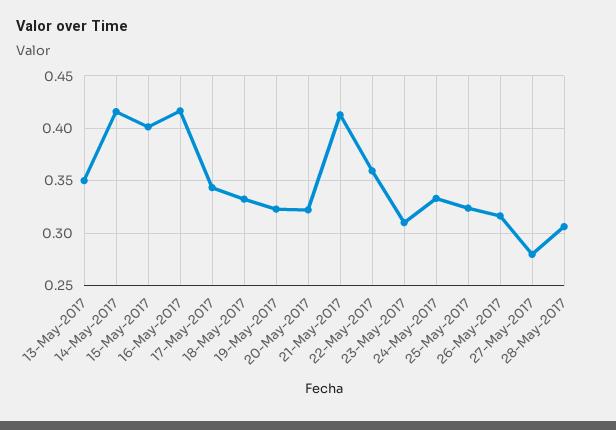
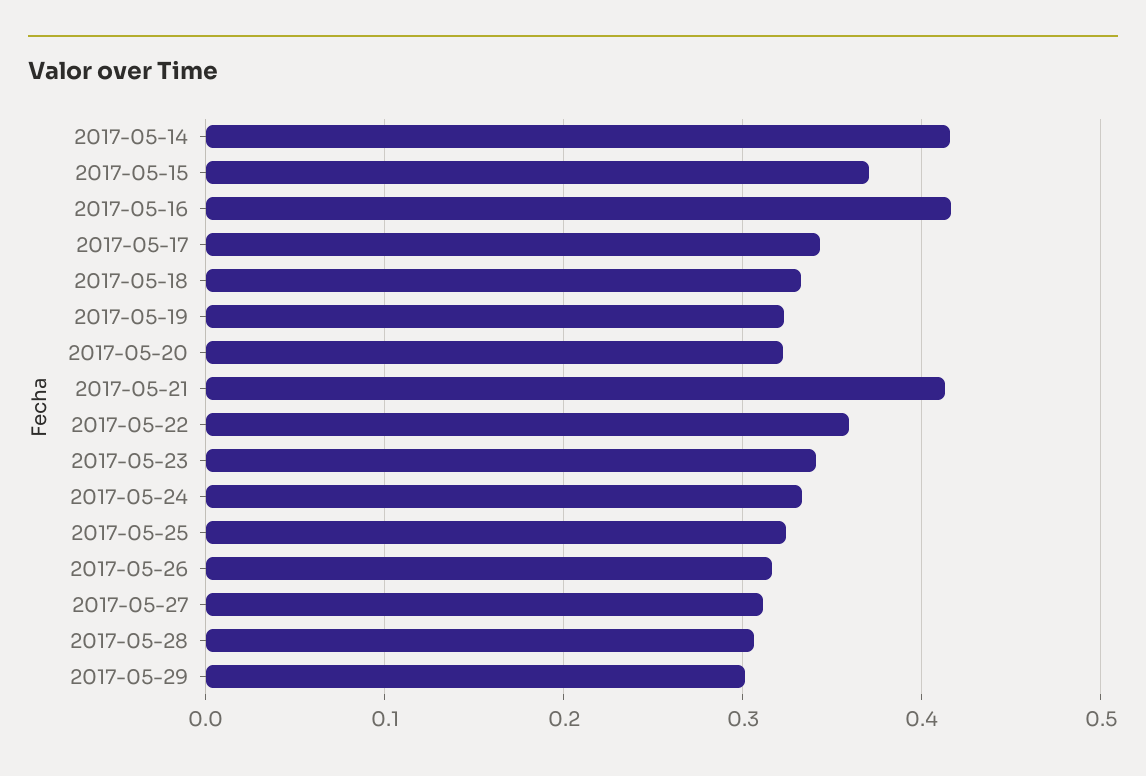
13-May-2017: 0.35 -> none
15-May-2017: 0.4 -> 0.37
23-May-2017: 0.31 -> 0.34
27-May-2017: 0.28 -> 0.31
2017-05-29: none -> 0.3

